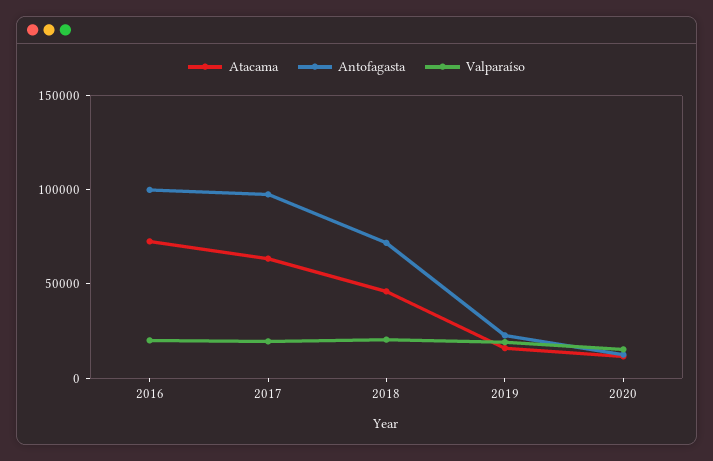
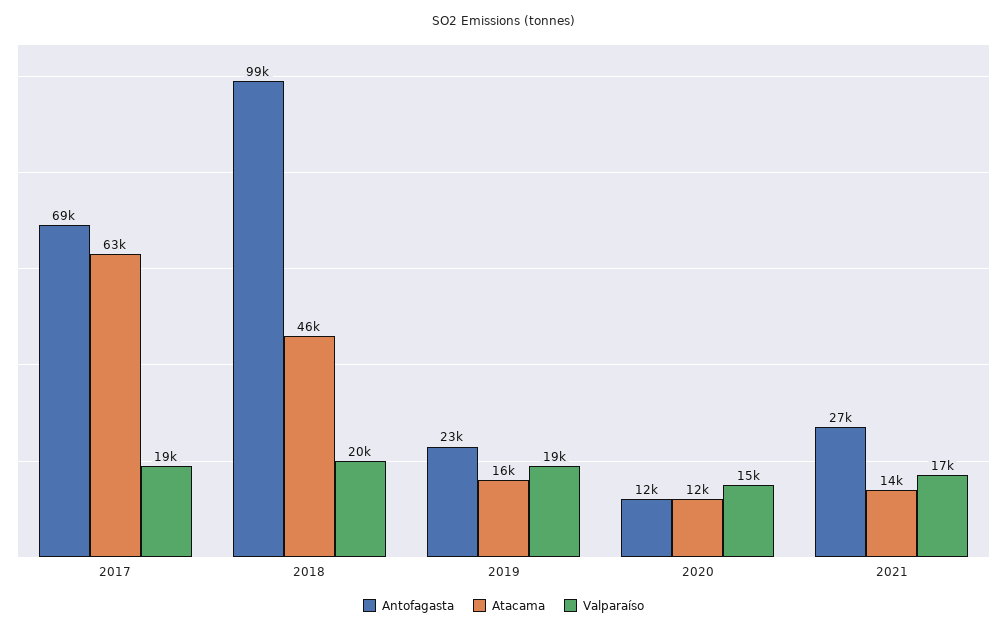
Atacama, 2016: 70000 -> none
Antofagasta, 2016: 100000 -> none
Valparaíso, 2016: 20000 -> none
Antofagasta, 2017: 100000 -> 69000
Antofagasta, 2018: 70000 -> 99000
Antofagasta, 2021: none -> 27000
Atacama, 2021: none -> 14000
Valparaíso, 2021: none -> 17000

